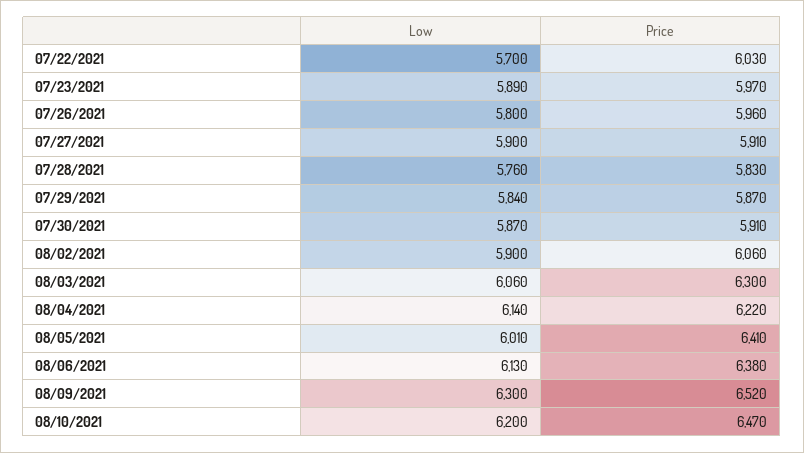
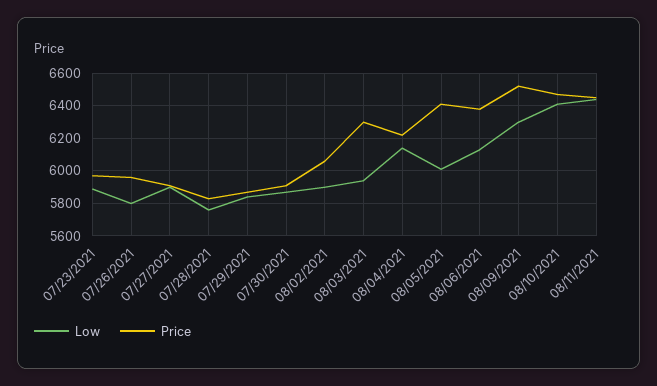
Low, 07/22/2021: 5700 -> none
Price, 07/22/2021: 6030 -> none
Low, 08/03/2021: 6060 -> 5950
Low, 08/10/2021: 6200 -> 6400
Low, 08/11/2021: none -> 6450
Price, 08/11/2021: none -> 6450

